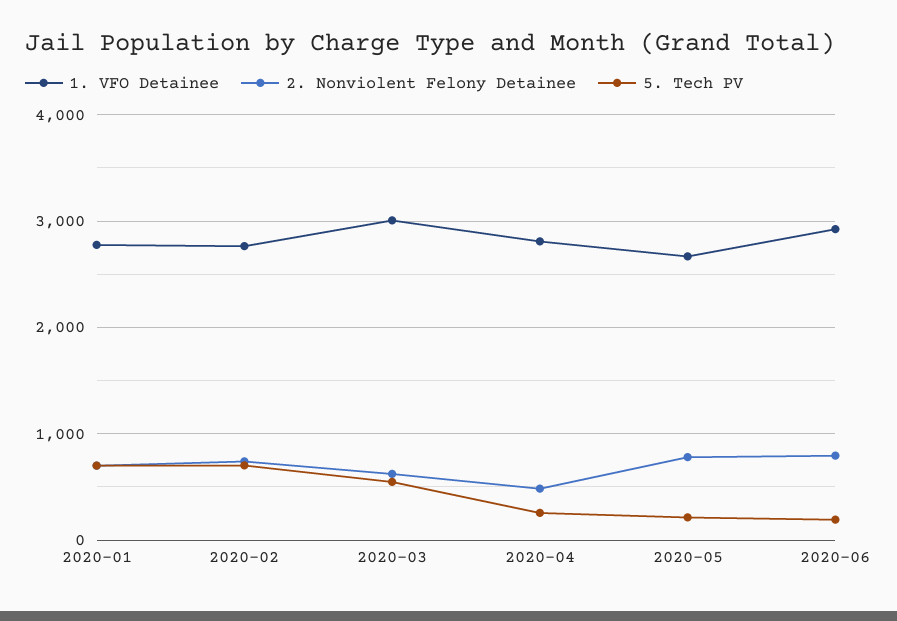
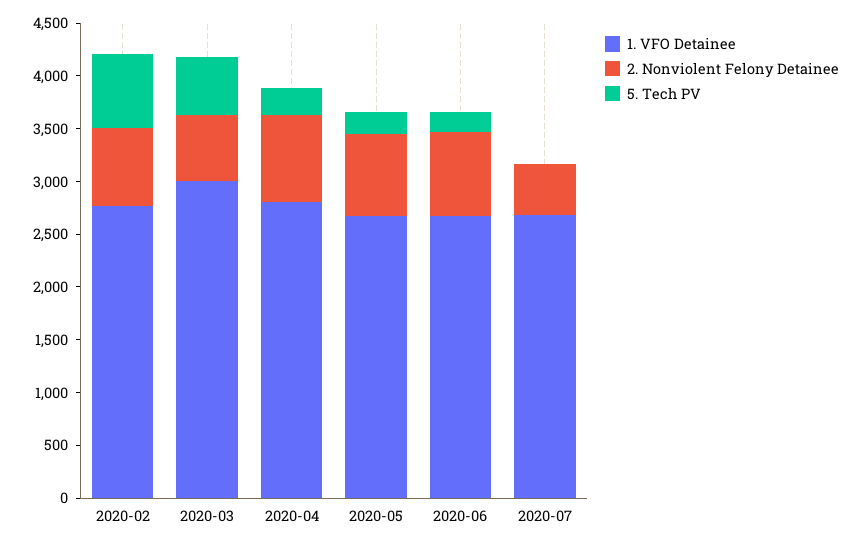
1. VFO Detainee, 2020-01: 2800 -> none
2. Nonviolent Felony Detainee, 2020-01: 700 -> none
5. Tech PV, 2020-01: 700 -> none
2. Nonviolent Felony Detainee, 2020-04: 500 -> 800
1. VFO Detainee, 2020-06: 2900 -> 2700
1. VFO Detainee, 2020-07: none -> 2700
2. Nonviolent Felony Detainee, 2020-07: none -> 500
5. Tech PV, 2020-07: none -> 0

